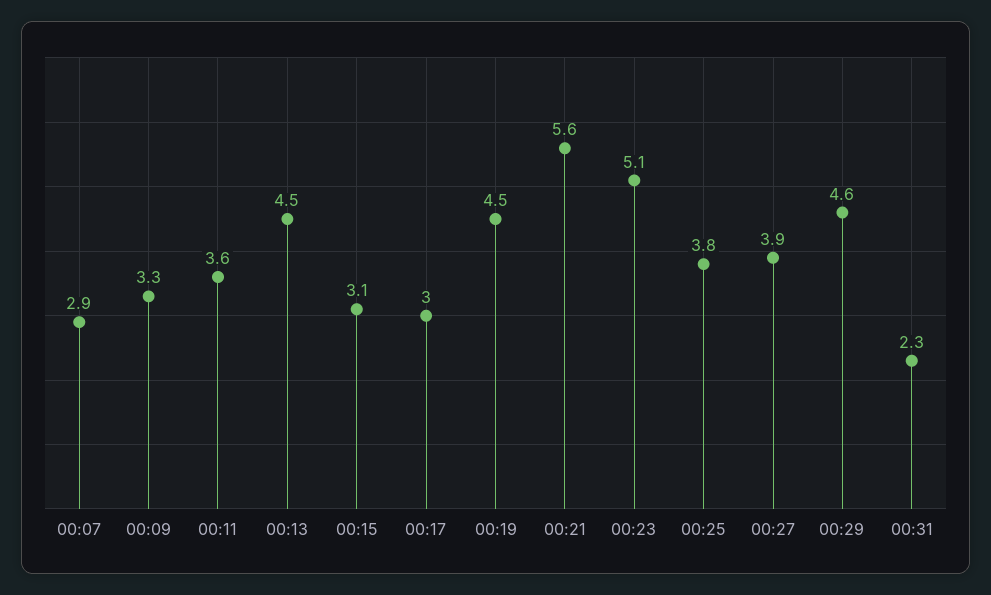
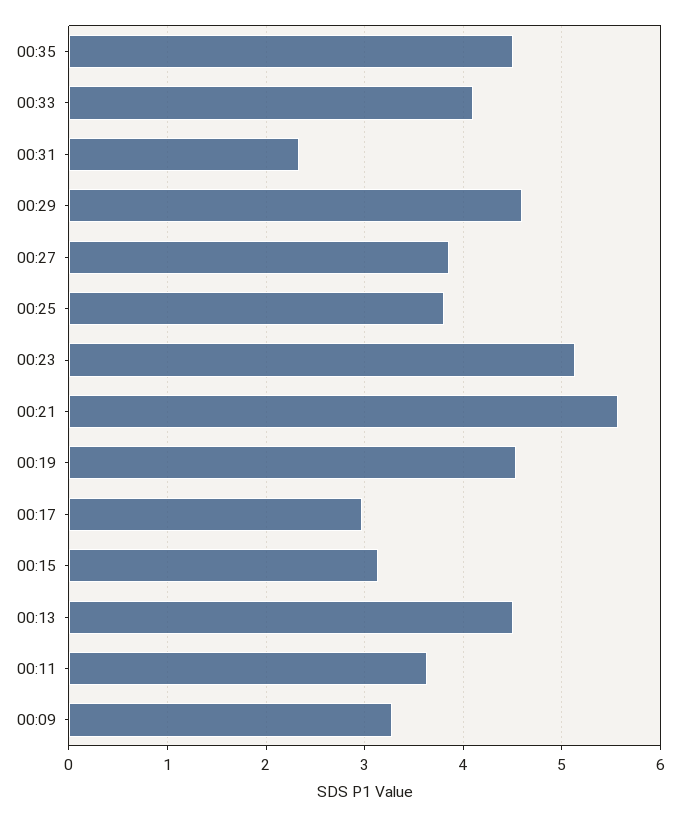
00:07: 2.9 -> none
00:35: none -> 4.5
00:33: none -> 4.1

